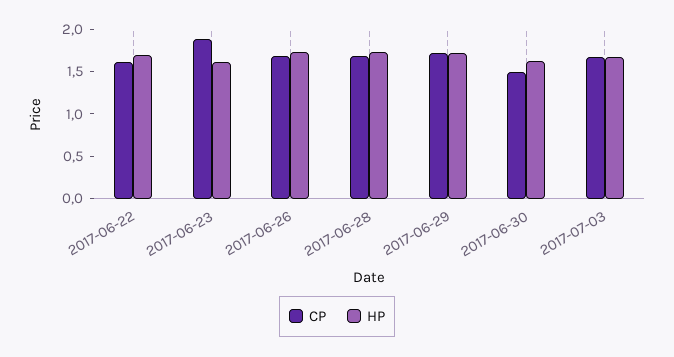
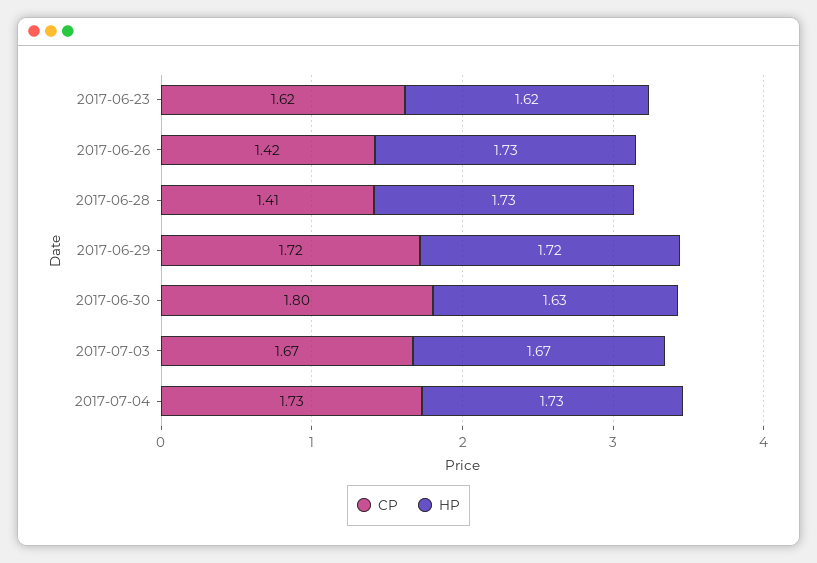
CP, 2017-06-22: 1.6 -> none
HP, 2017-06-22: 1.7 -> none
CP, 2017-06-23: 1.9 -> 1.62
CP, 2017-06-26: 1.7 -> 1.42
CP, 2017-06-28: 1.7 -> 1.41
CP, 2017-06-30: 1.5 -> 1.8
CP, 2017-07-04: none -> 1.73
HP, 2017-07-04: none -> 1.73

